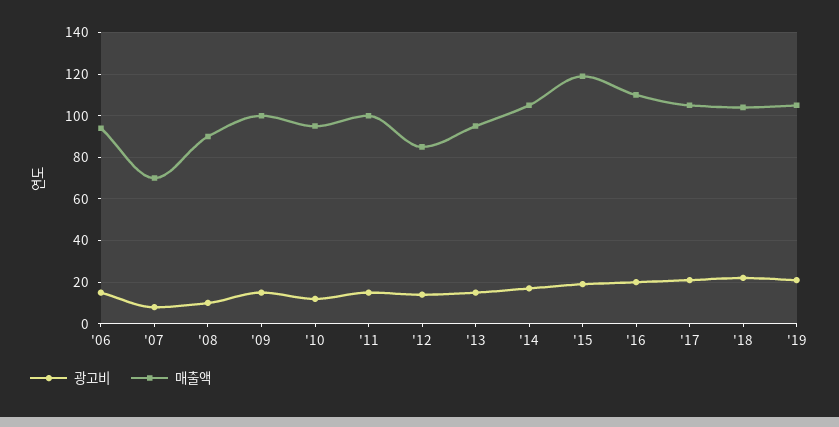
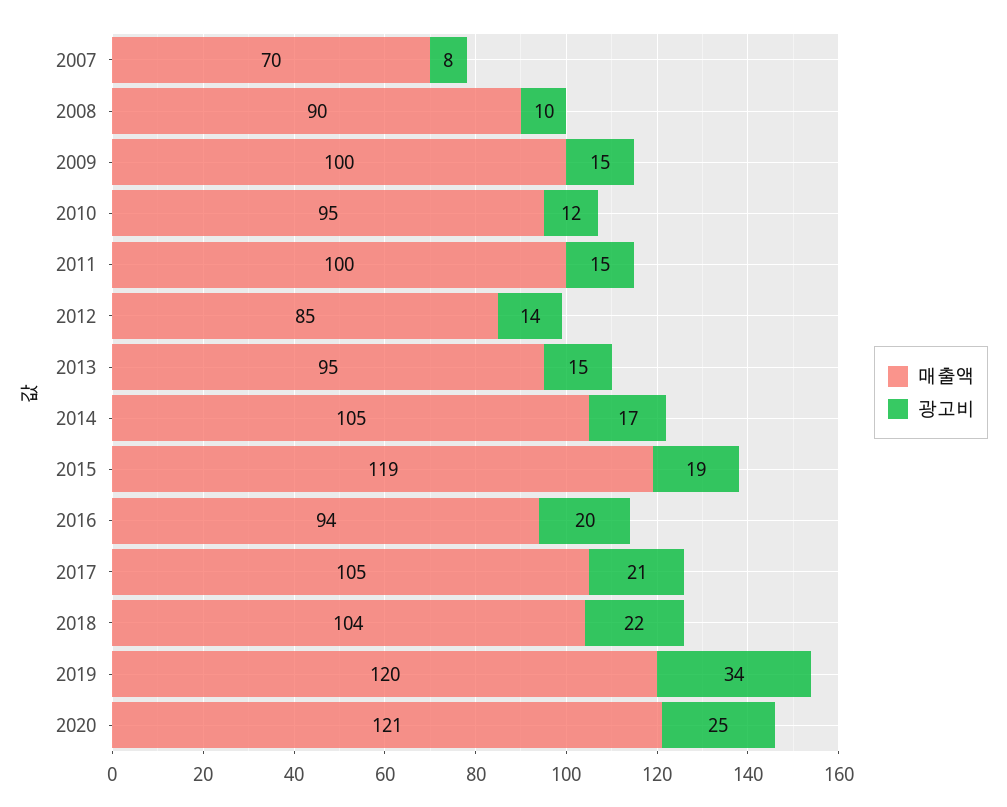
광고비, '06: 15 -> none
매출액, '06: 95 -> none
매출액, '16: 110 -> 94
광고비, '19: 20 -> 34
매출액, '19: 105 -> 120
매출액, 2020: none -> 121
광고비, 2020: none -> 25

